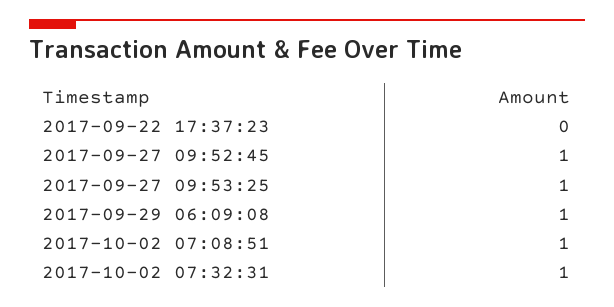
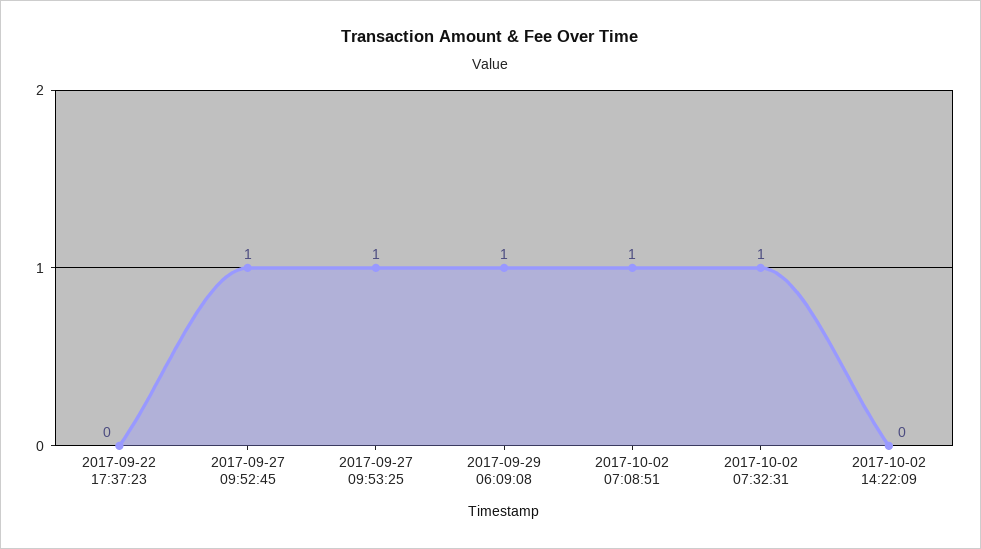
2017-10-02 14:22:09: none -> 0

